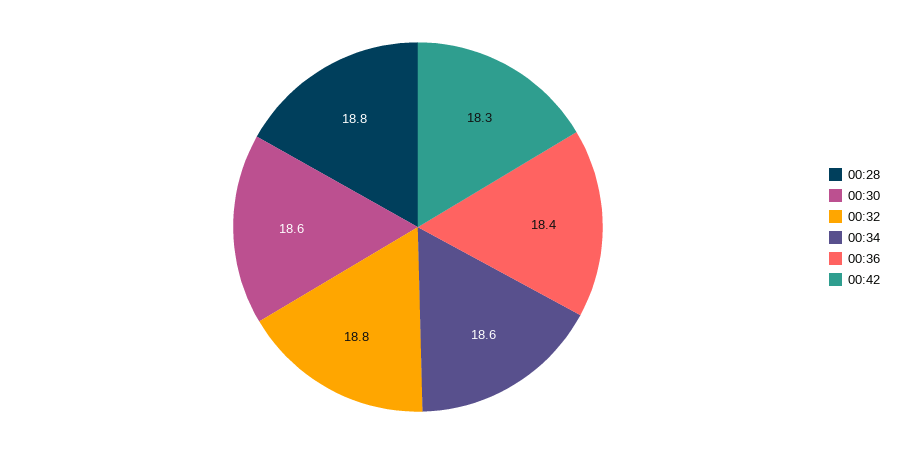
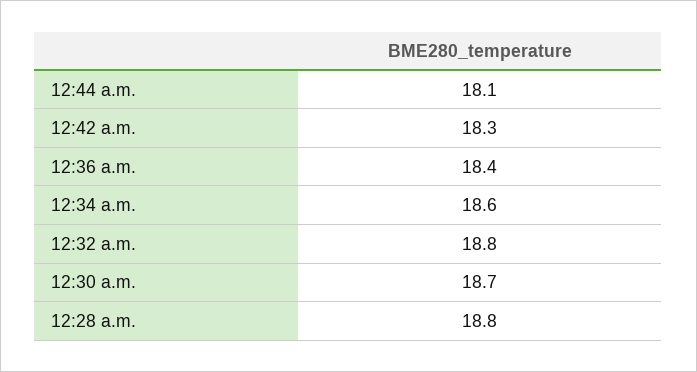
00:30: 18.6 -> 18.7
12:44 a.m.: none -> 18.1

